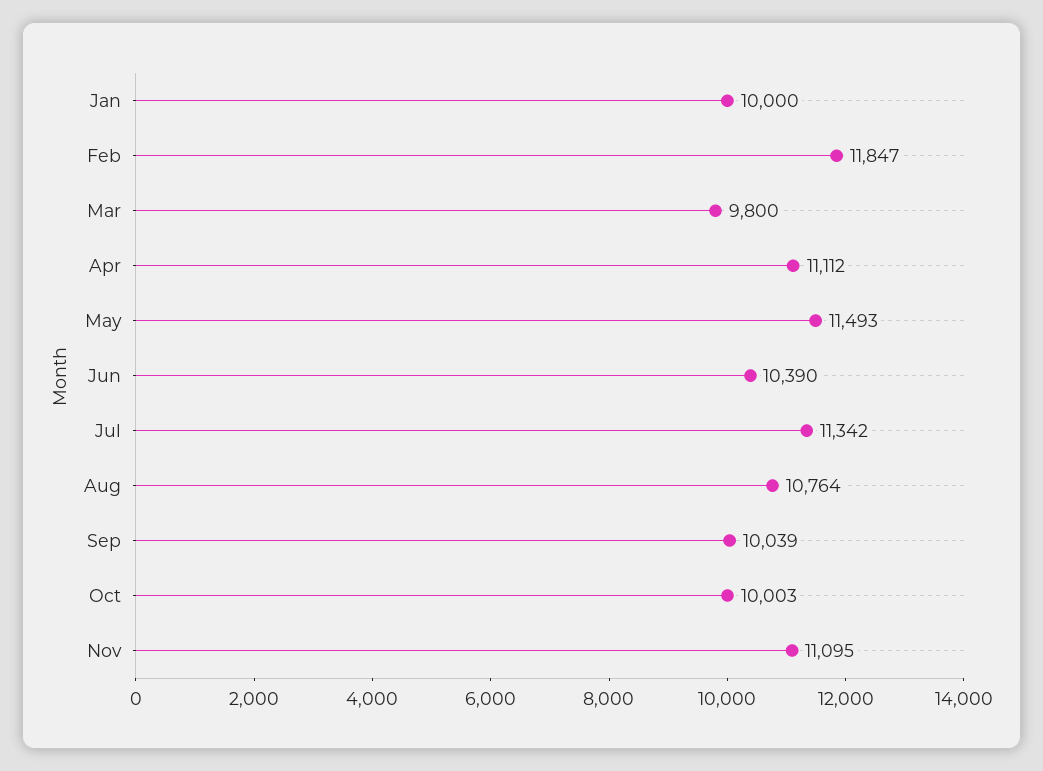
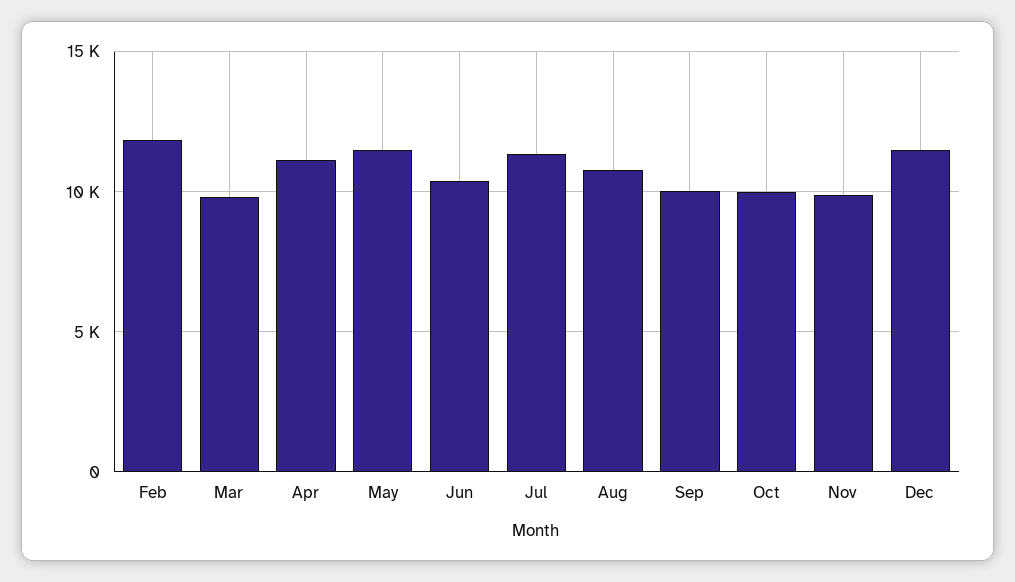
Jan: 10000 -> none
Nov: 11095 -> 10000
Dec: none -> 11500

